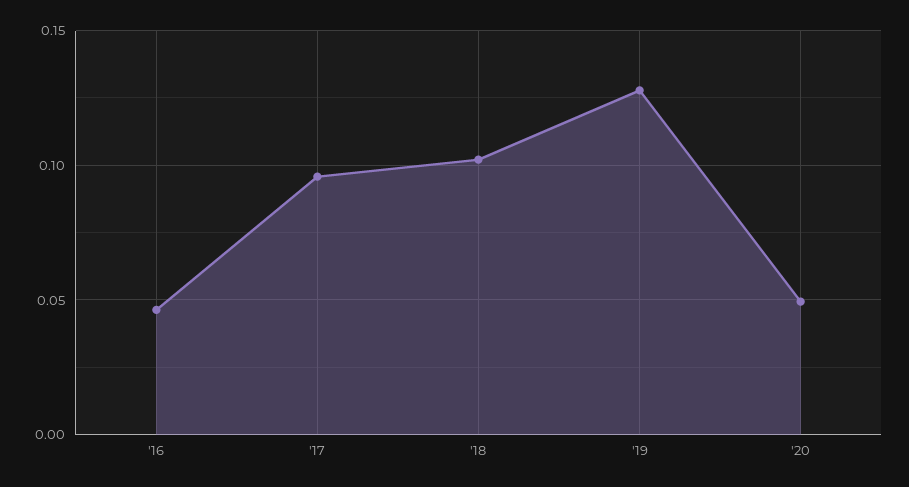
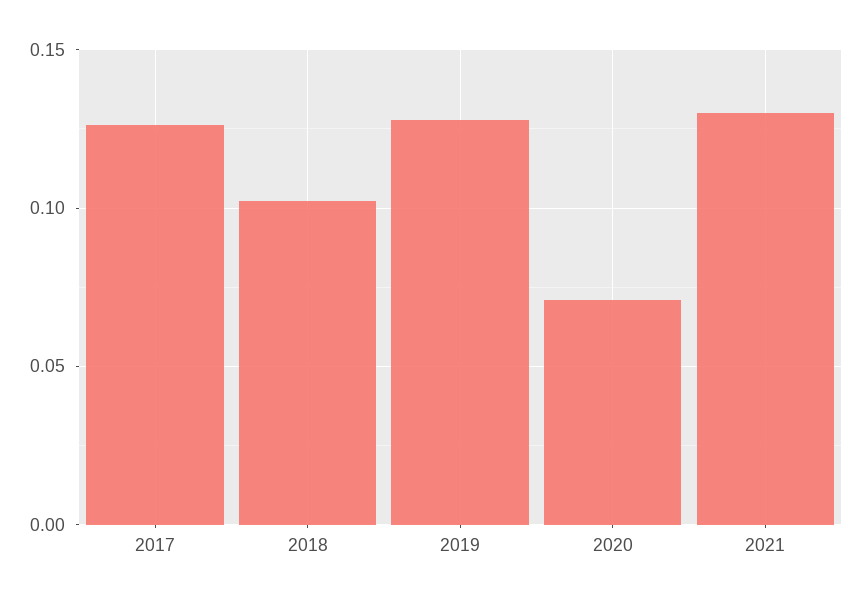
'16: 0.045 -> none
'17: 0.095 -> 0.125
'20: 0.05 -> 0.07
2021: none -> 0.13

